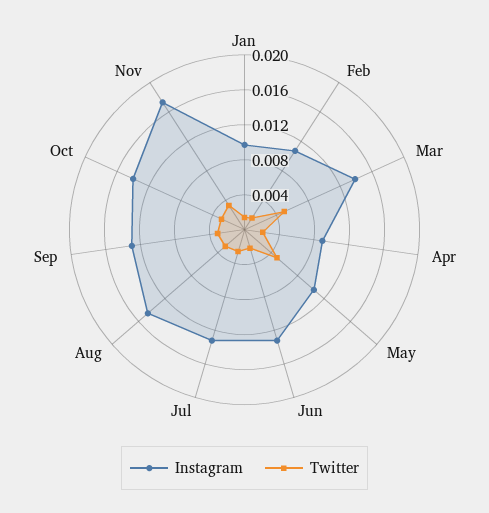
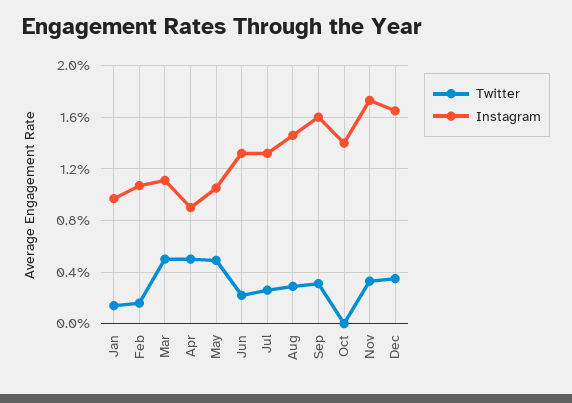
Instagram, Mar: 0.014 -> 0.011
Twitter, Apr: 0.002 -> 0.005
Instagram, Sep: 0.013 -> 0.016
Twitter, Oct: 0.003 -> 0
Twitter, Dec: none -> 0.0035
Instagram, Dec: none -> 0.0165

